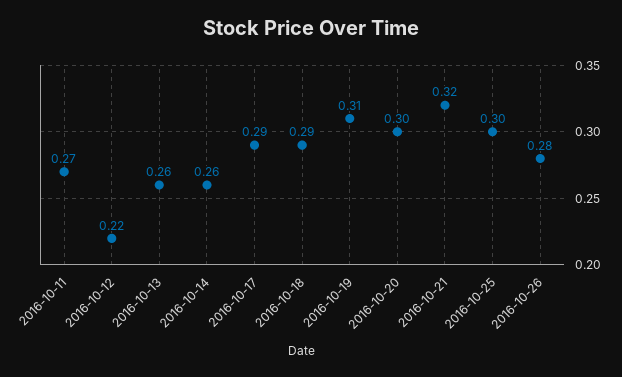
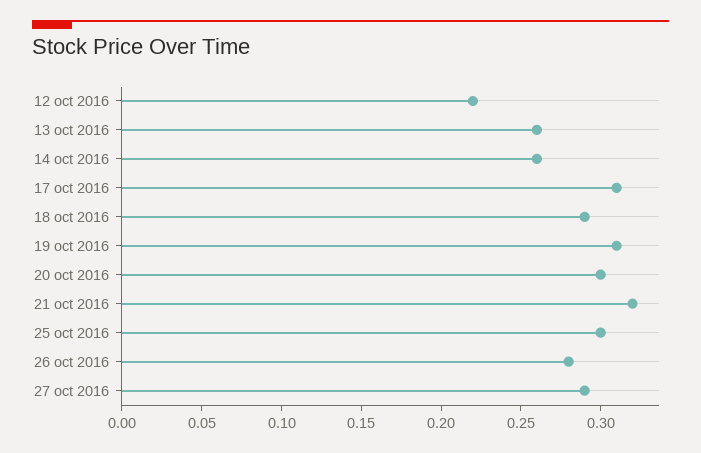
2016-10-11: 0.27 -> none
2016-10-17: 0.29 -> 0.31
27 oct 2016: none -> 0.29

